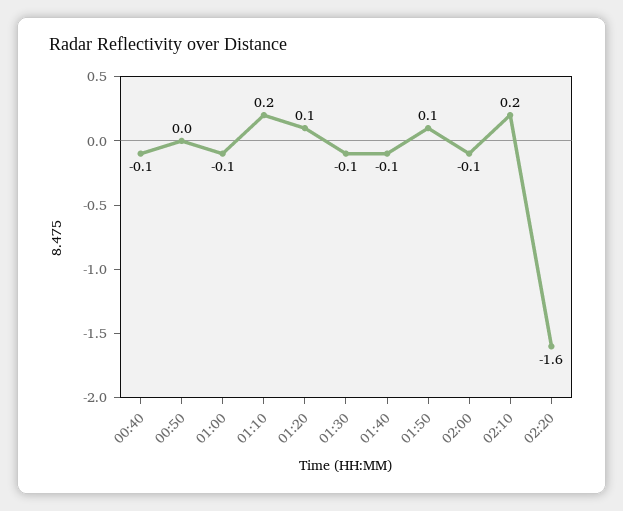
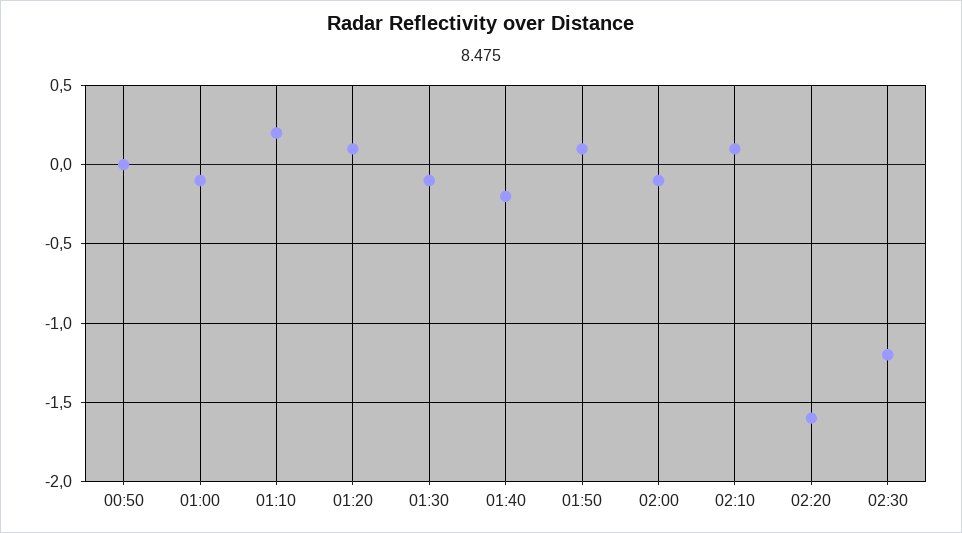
00:40: -0.1 -> none
01:40: -0.1 -> -0.2
02:10: 0.2 -> 0.1
02:30: none -> -1.2

